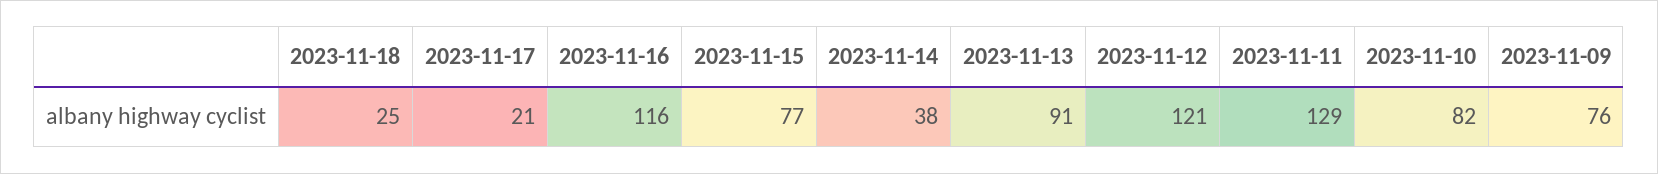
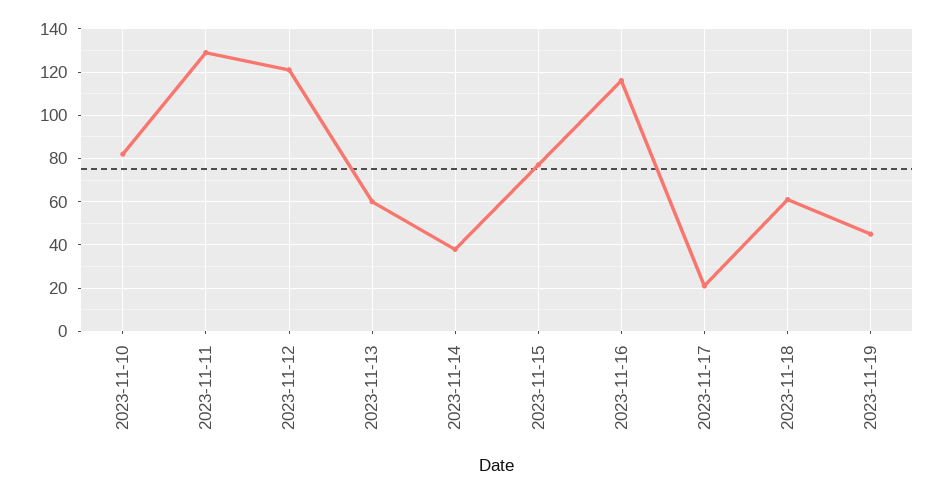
2023-11-18: 25 -> 60
2023-11-13: 91 -> 60
2023-11-09: 76 -> none
2023-11-19: none -> 45

